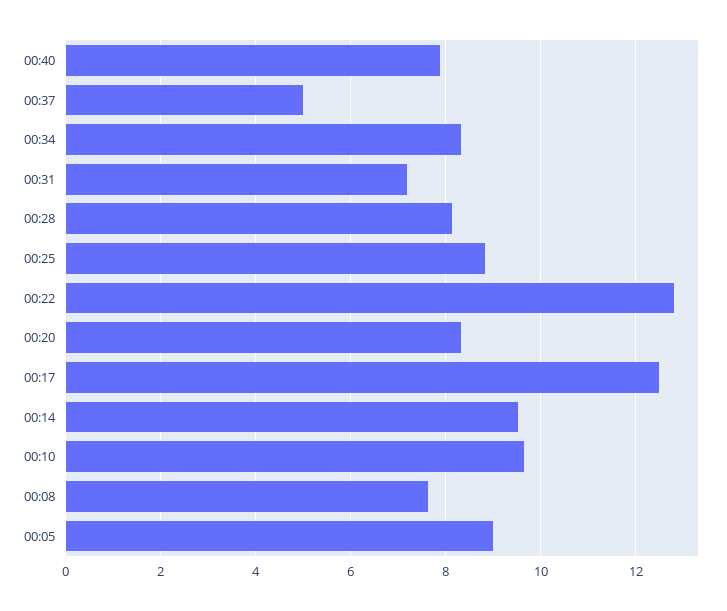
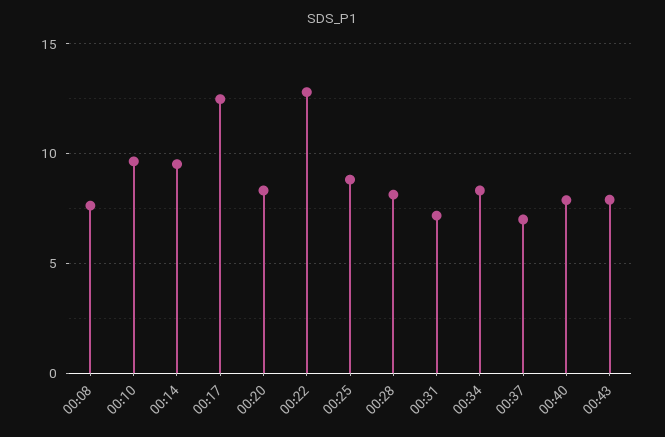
00:37: 5 -> 7
00:05: 9 -> none
00:43: none -> 8

